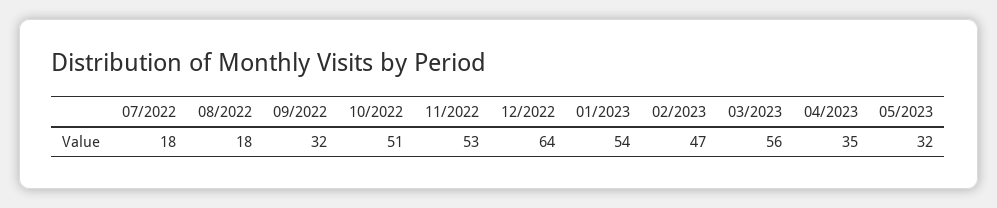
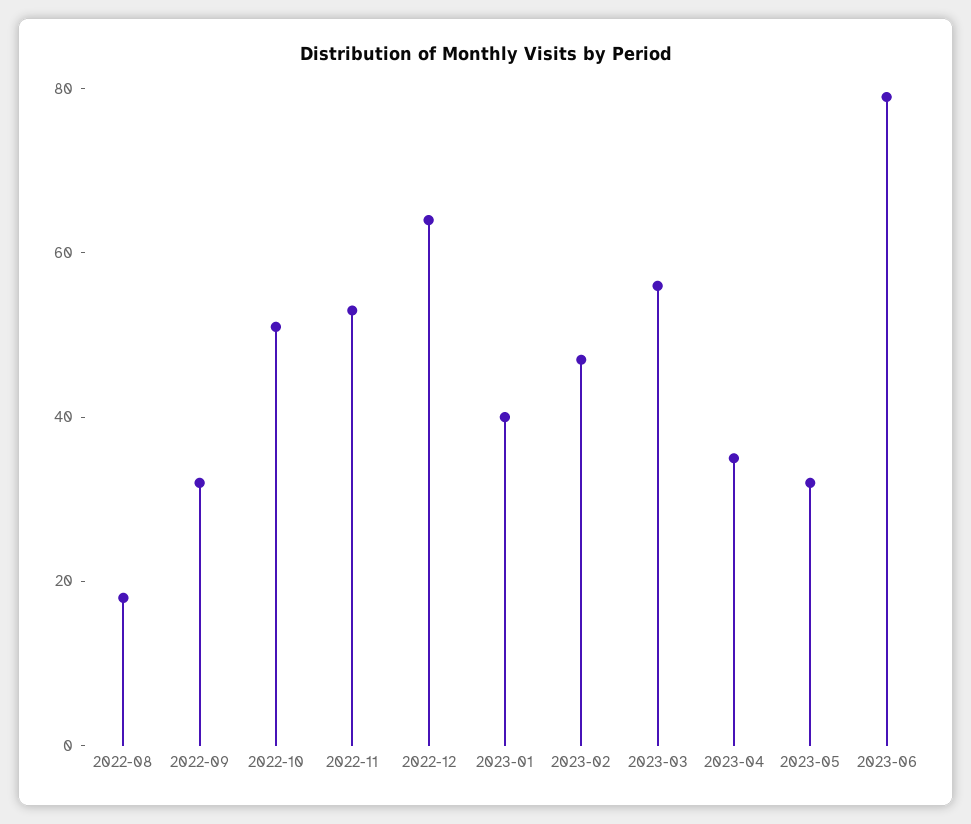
07/2022: 18 -> none
01/2023: 54 -> 40
2023-06: none -> 80

